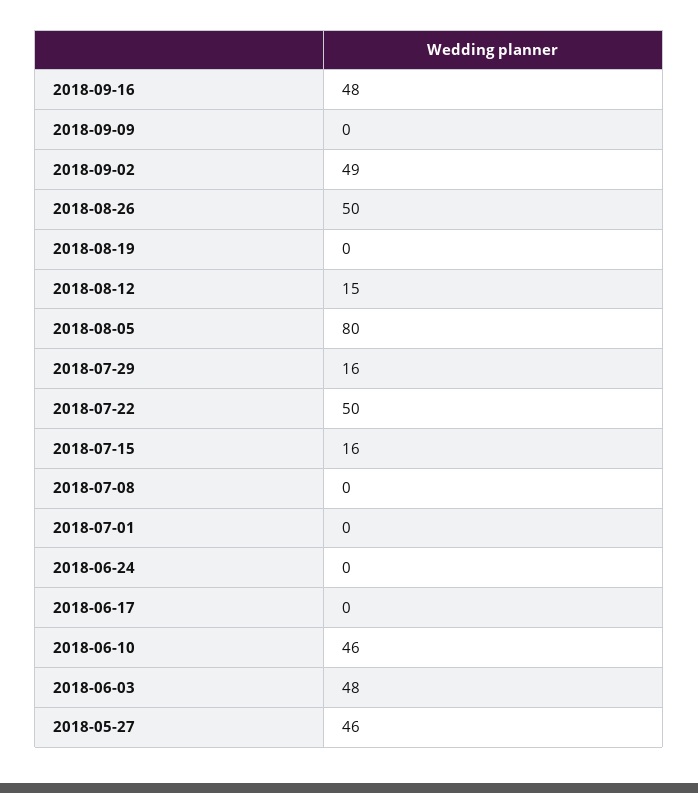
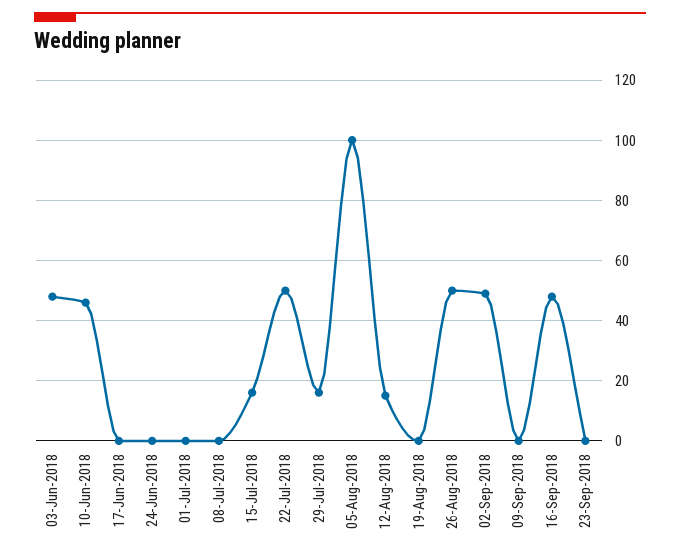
2018-08-05: 80 -> 100
2018-05-27: 46 -> none
23-Sep-2018: none -> 0

